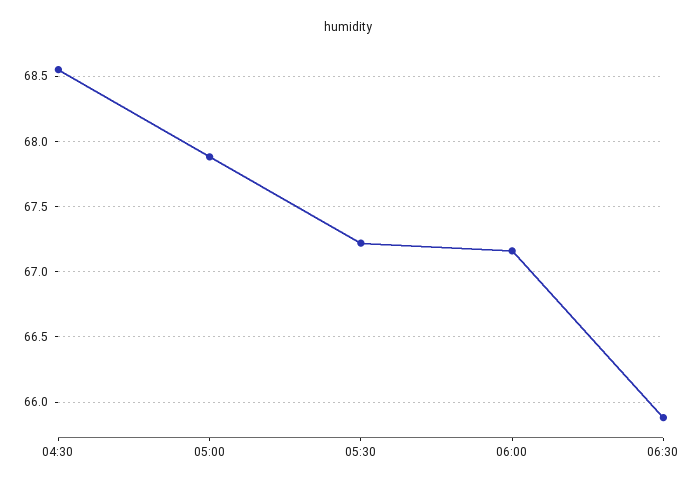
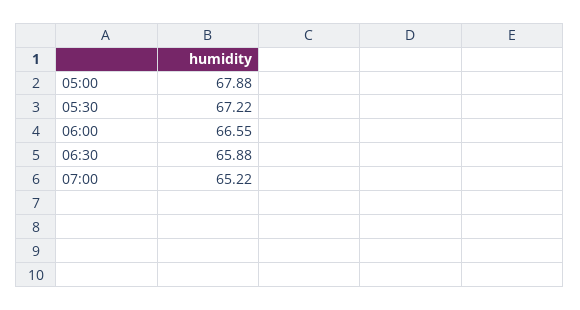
04:30: 68.55 -> none
06:00: 67.15 -> 66.55
07:00: none -> 65.22

